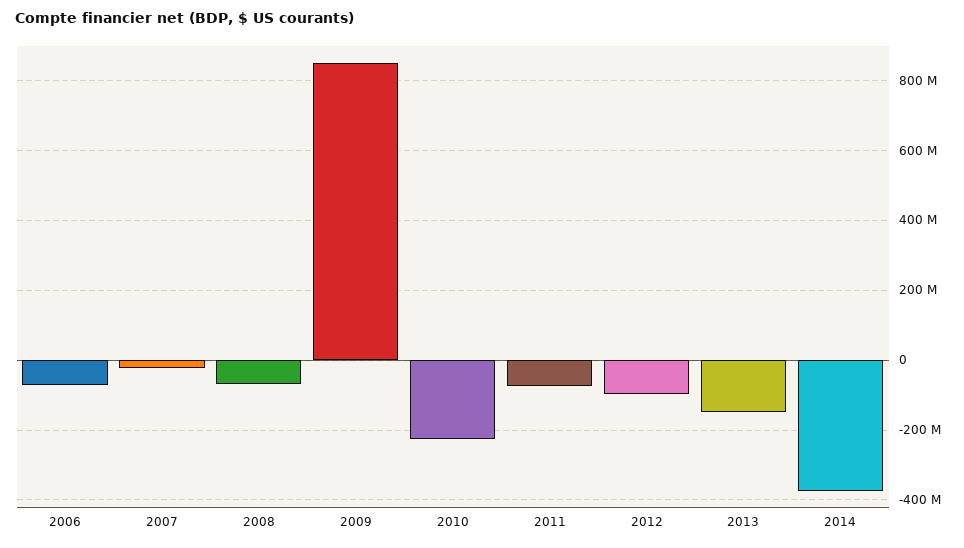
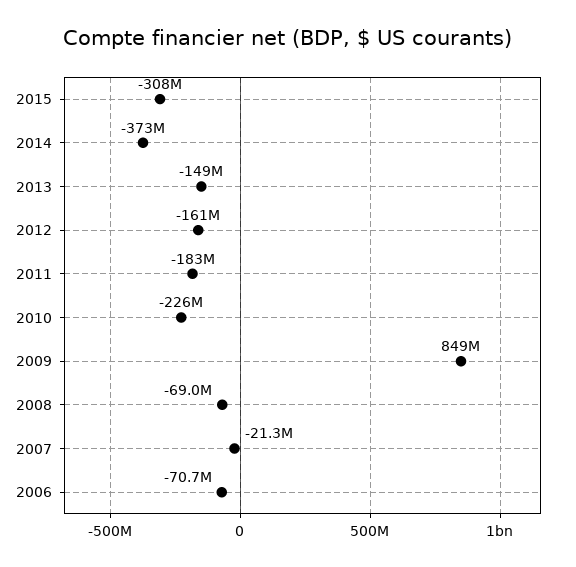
2011: -80000000 -> -183000000
2012: -100000000 -> -161000000
2015: none -> -308000000

